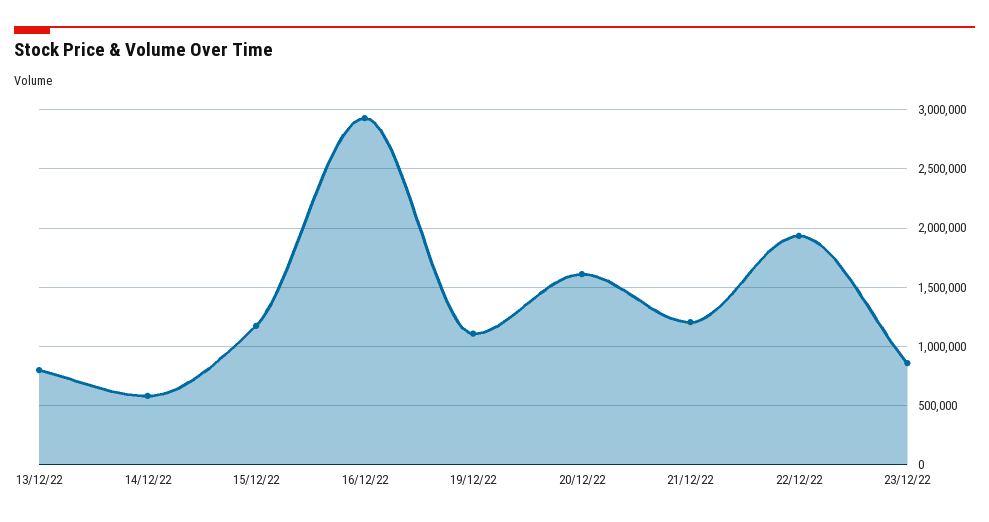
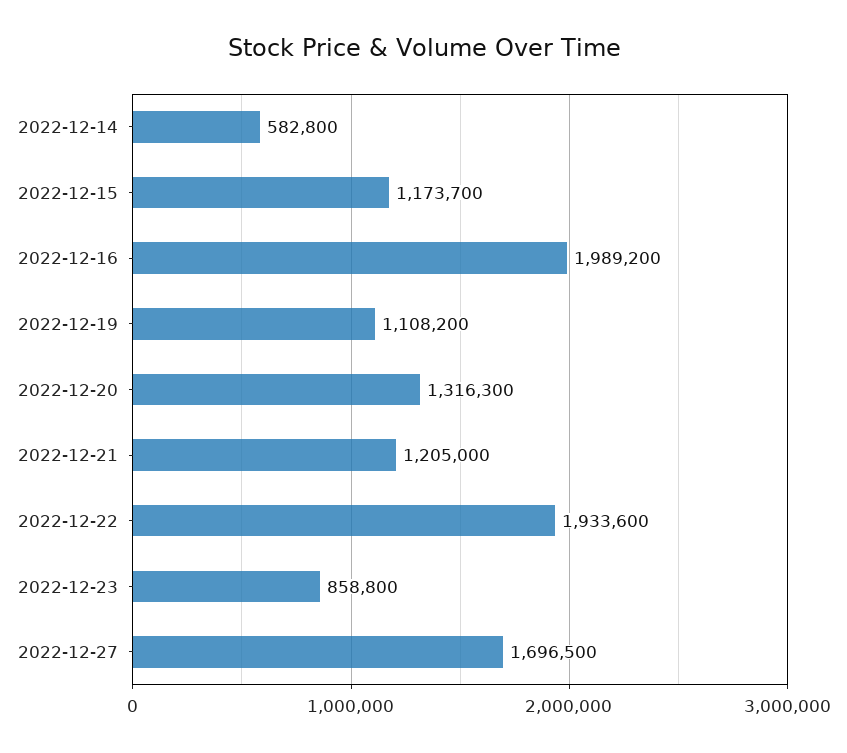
13/12/22: 800000 -> none
16/12/22: 2900000 -> 1989200
20/12/22: 1600000 -> 1316300
2022-12-27: none -> 1696500

